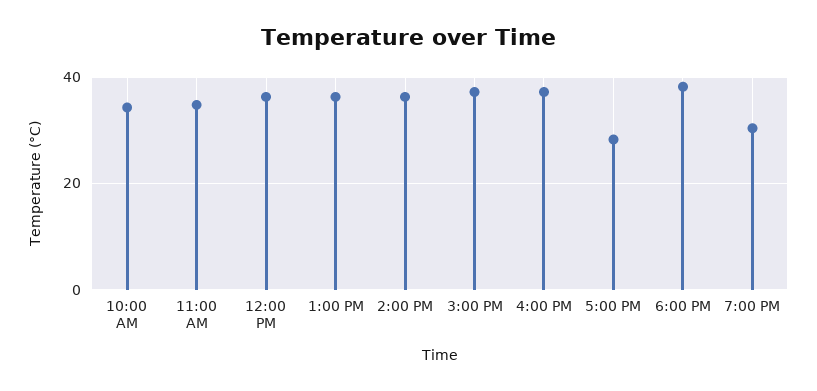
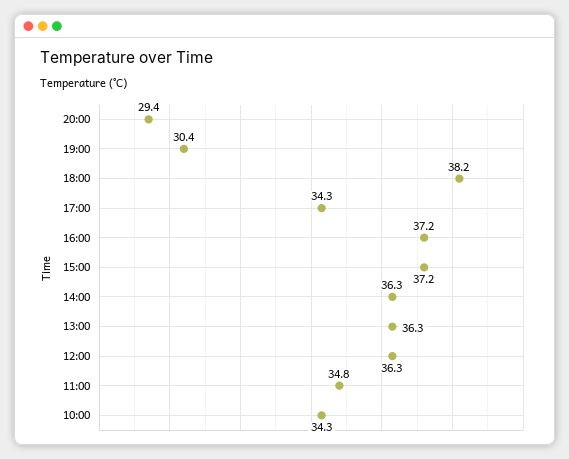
5:00 PM: 28 -> 34.3
20:00: none -> 29.4

